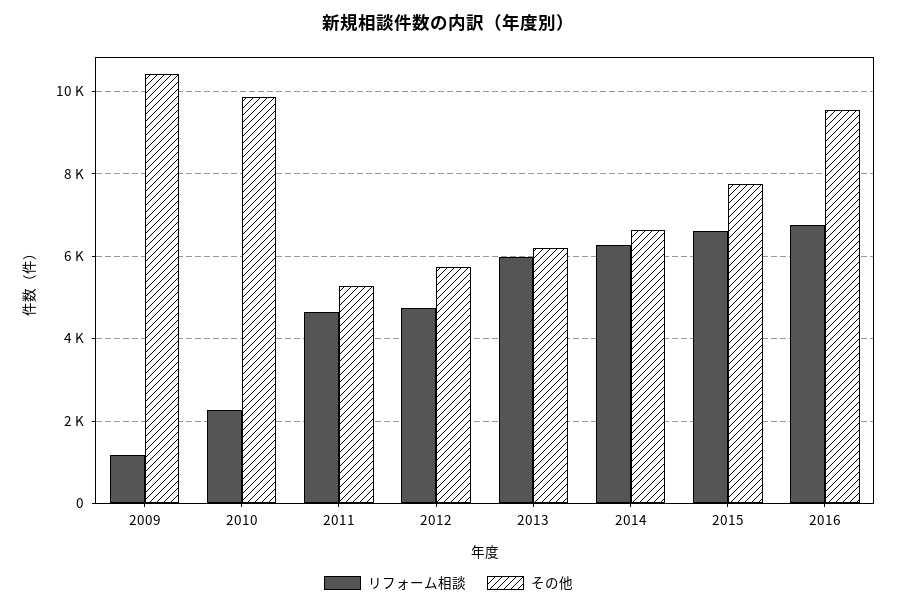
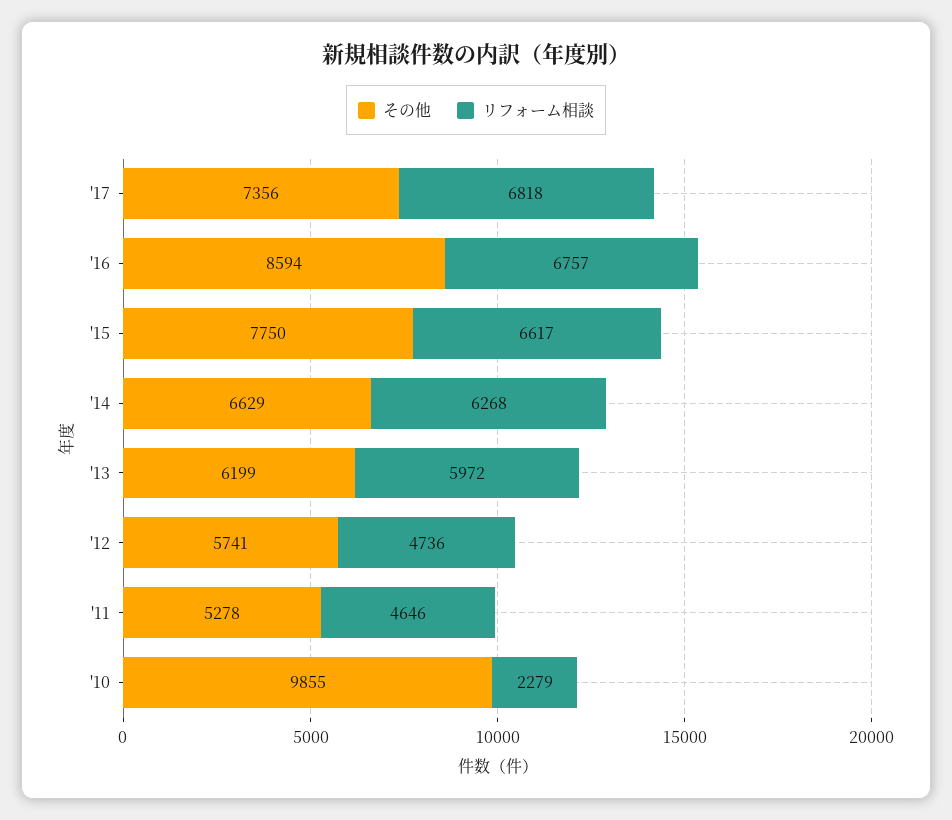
リフォーム相談, 2009: 1200 -> none
その他, 2009: 10400 -> none
その他, 2016: 9600 -> 8594
その他, '17: none -> 7356
リフォーム相談, '17: none -> 6818

